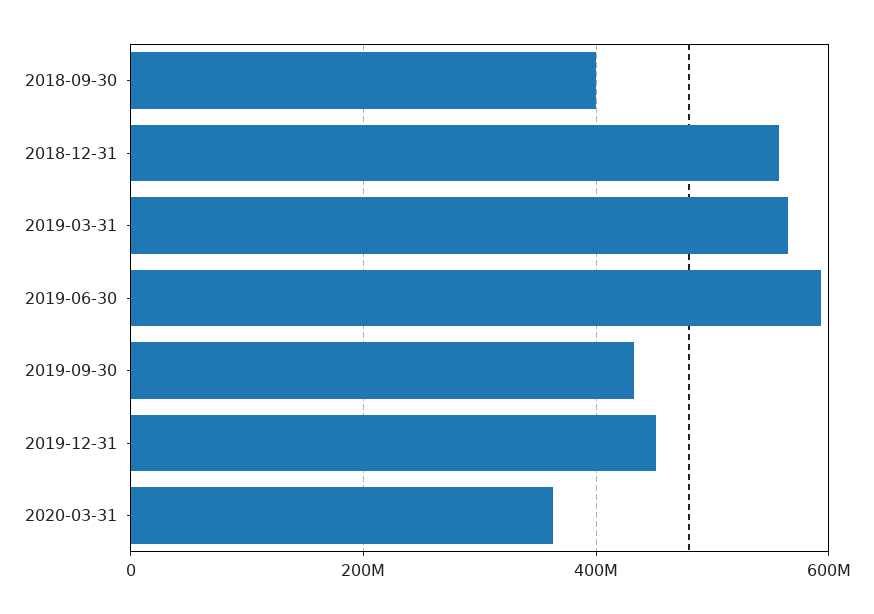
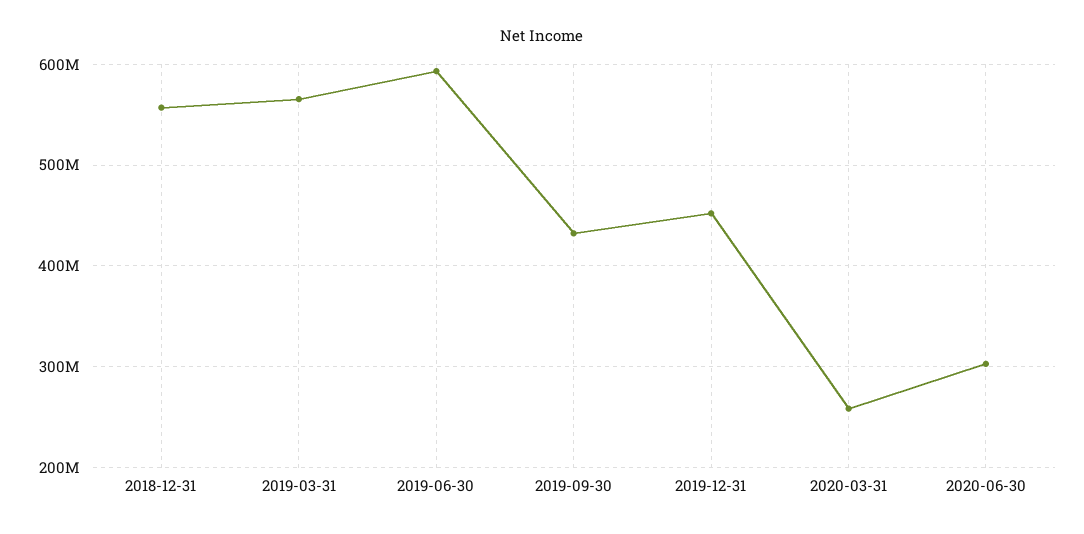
2018-09-30: 400000000 -> none
2020-03-31: 360000000 -> 260000000
2020-06-30: none -> 300000000

